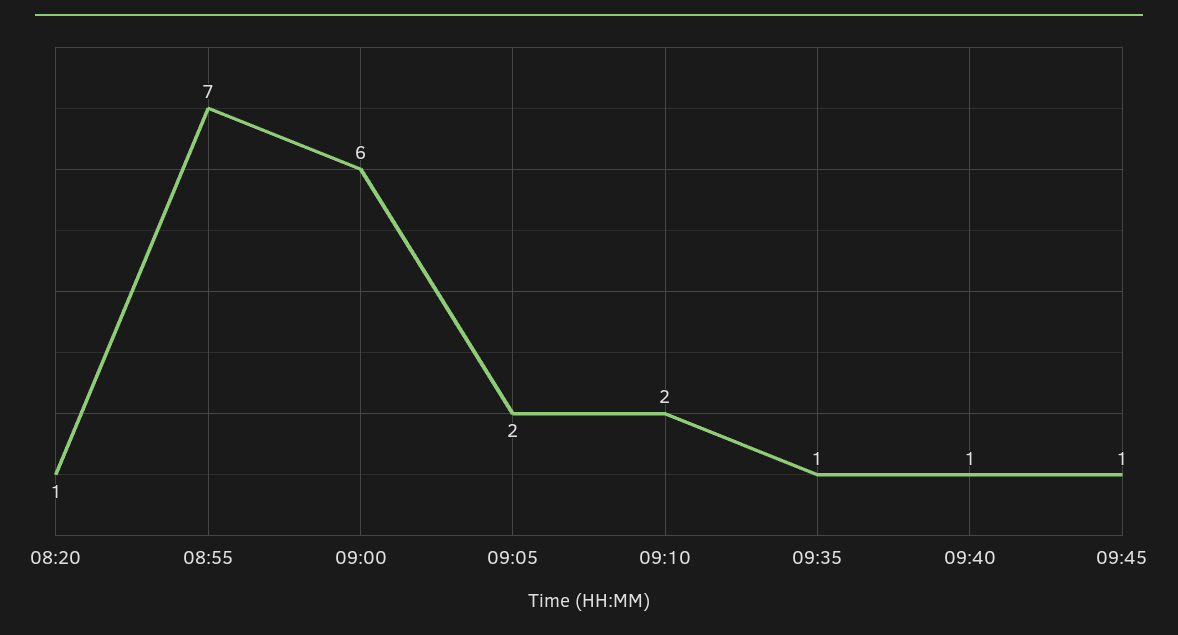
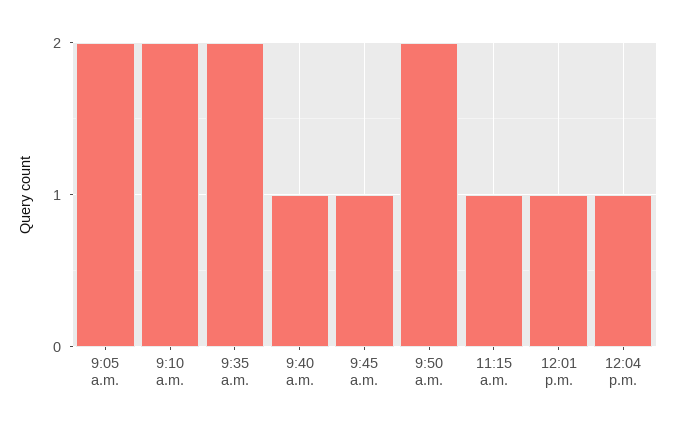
08:20: 1 -> none
08:55: 7 -> none
09:00: 6 -> none
09:35: 1 -> 2
9:50 a.m.: none -> 2
11:15 a.m.: none -> 1
12:01 p.m.: none -> 1
12:04 p.m.: none -> 1

